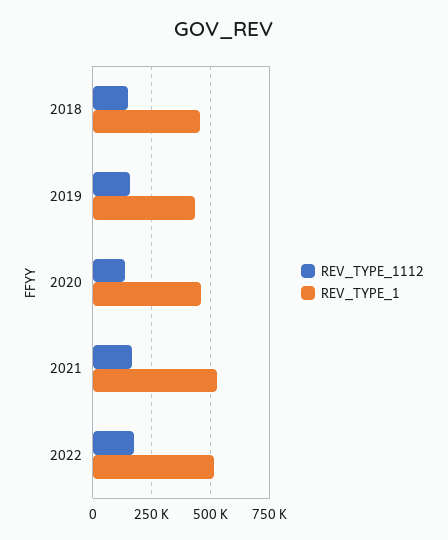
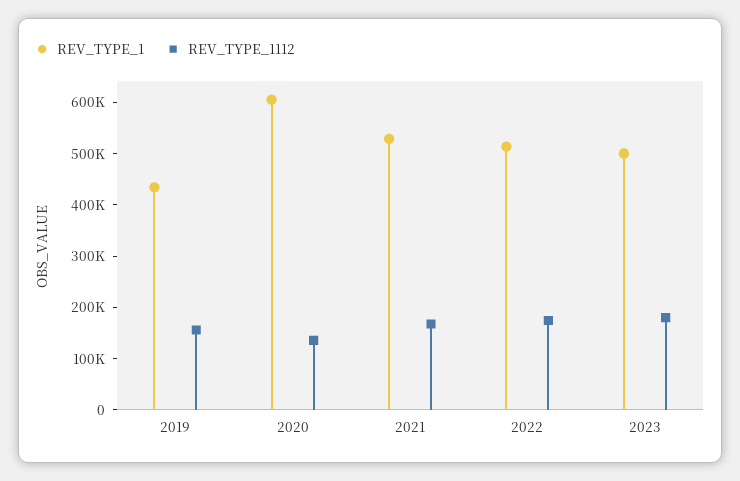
REV_TYPE_1112, 2018: 150000 -> none
REV_TYPE_1, 2018: 450000 -> none
REV_TYPE_1, 2020: 450000 -> 600000
REV_TYPE_1, 2023: none -> 500000
REV_TYPE_1112, 2023: none -> 180000

